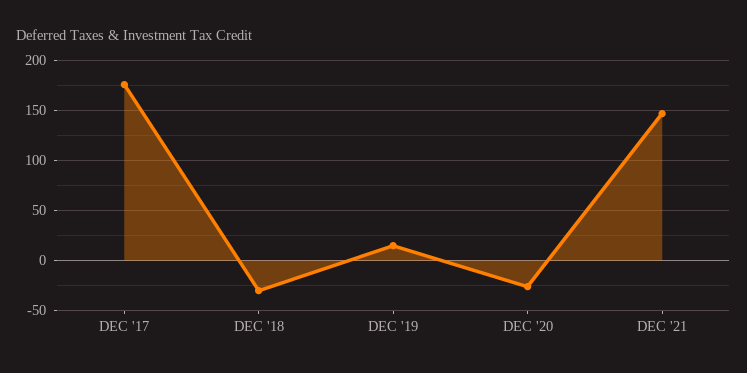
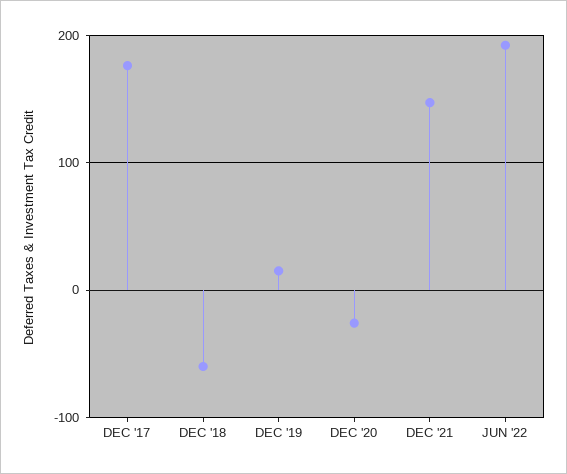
DEC '18: -30 -> -60
JUN '22: none -> 190

